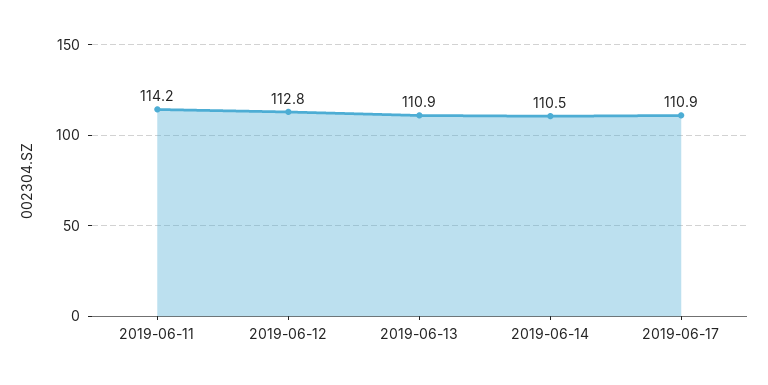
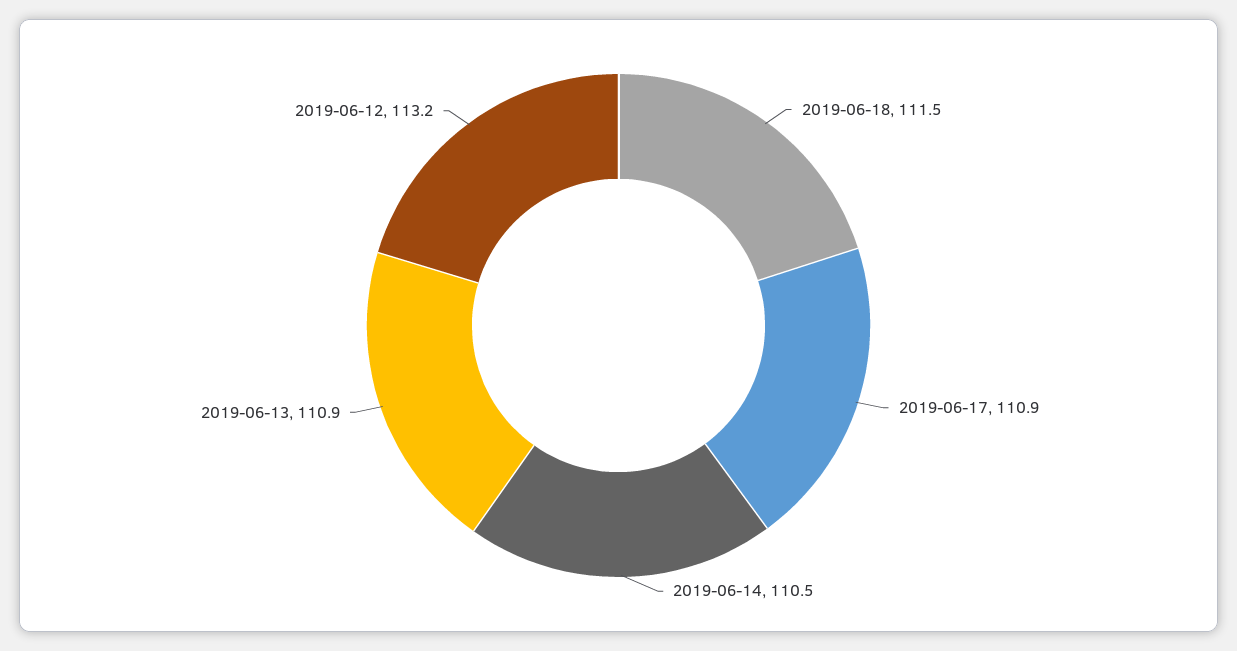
2019-06-11: 114.2 -> none
2019-06-12: 112.8 -> 113.2
2019-06-18: none -> 111.5

